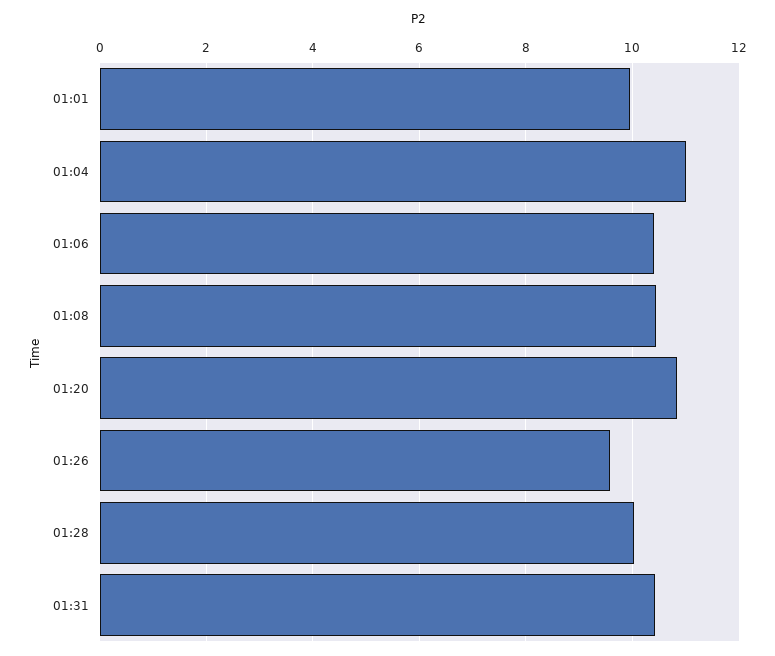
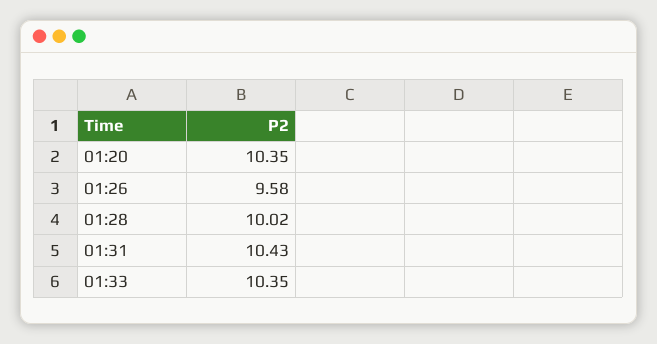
01:01: 10 -> none
01:04: 11 -> none
01:06: 10.4 -> none
01:08: 10.4 -> none
01:20: 10.8 -> 10.35
01:33: none -> 10.35

